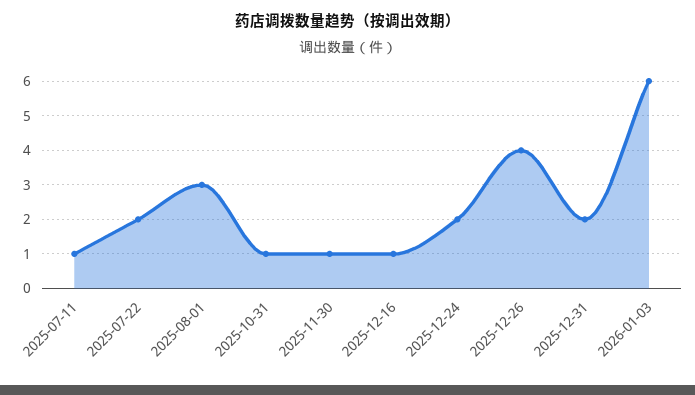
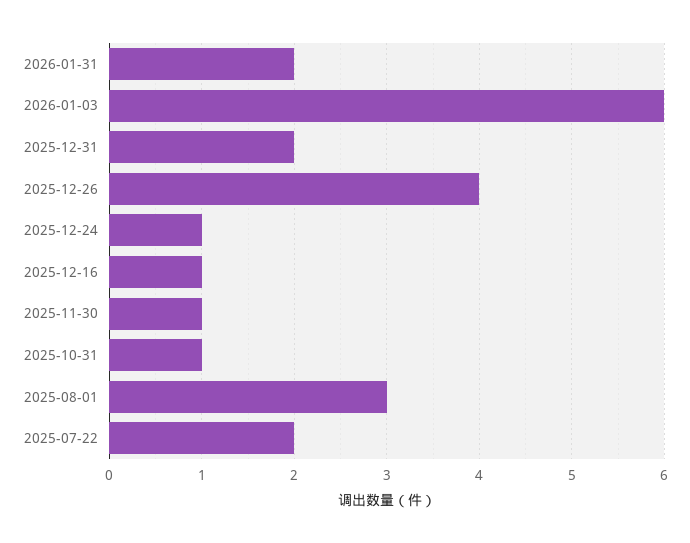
2025-07-11: 1 -> none
2025-12-24: 2 -> 1
2026-01-31: none -> 2

